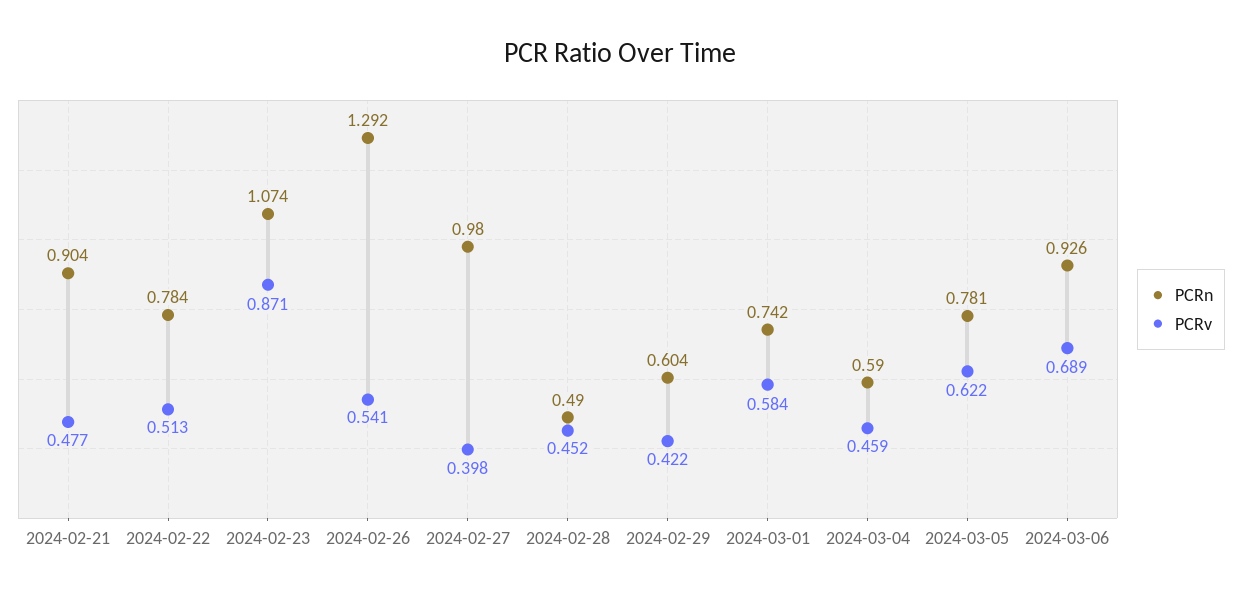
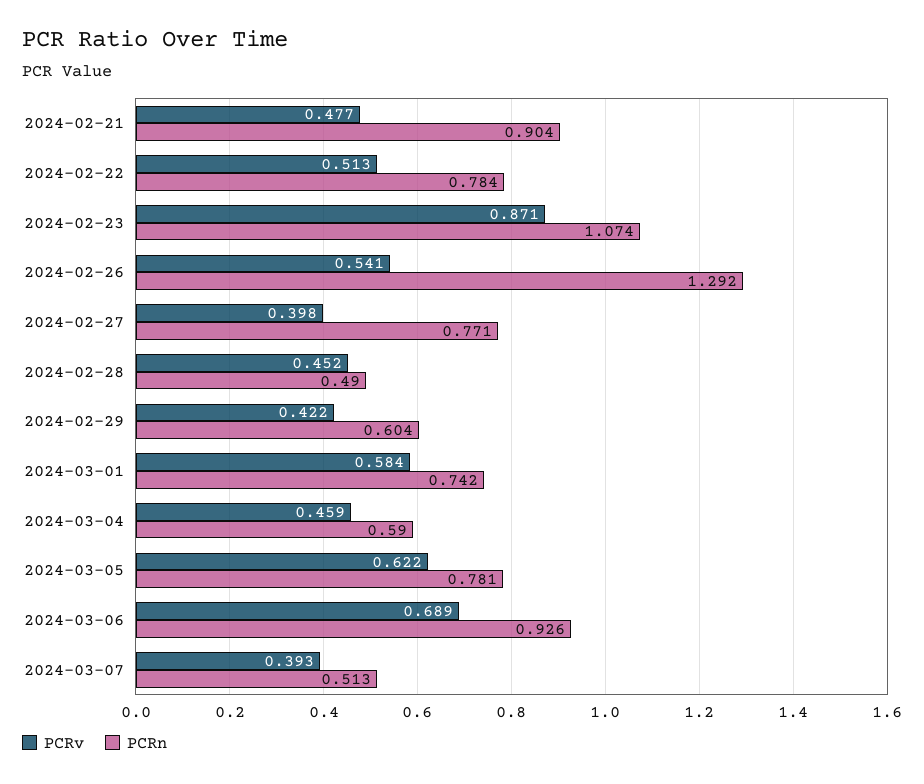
PCRn, 2024-02-27: 0.98 -> 0.771
PCRv, 2024-03-07: none -> 0.393
PCRn, 2024-03-07: none -> 0.513

